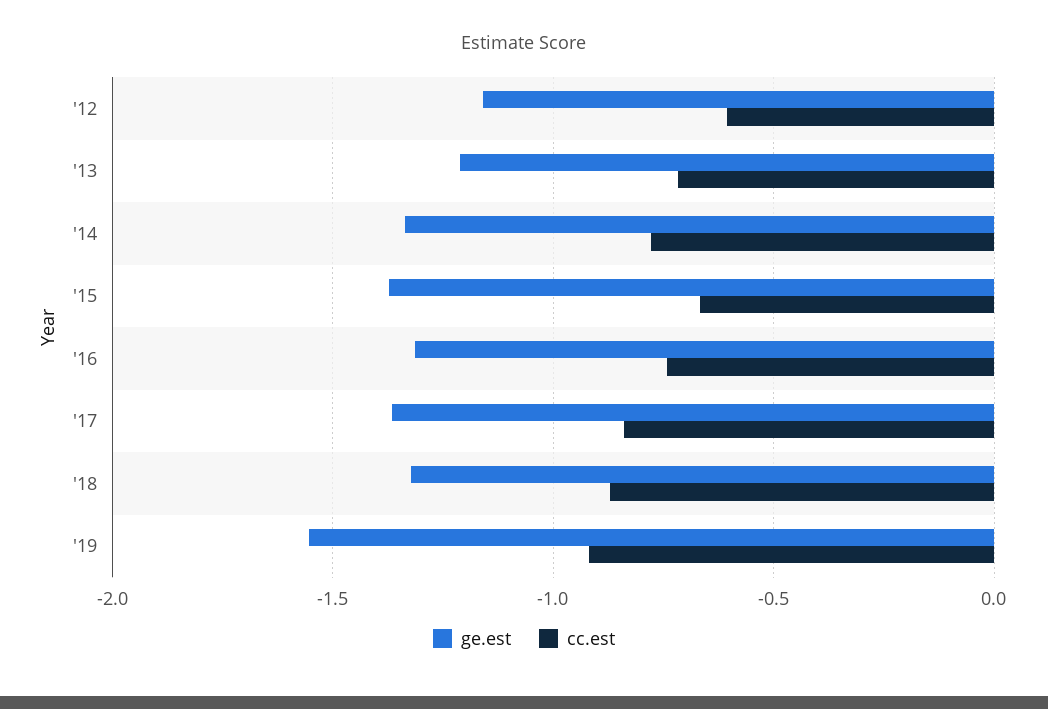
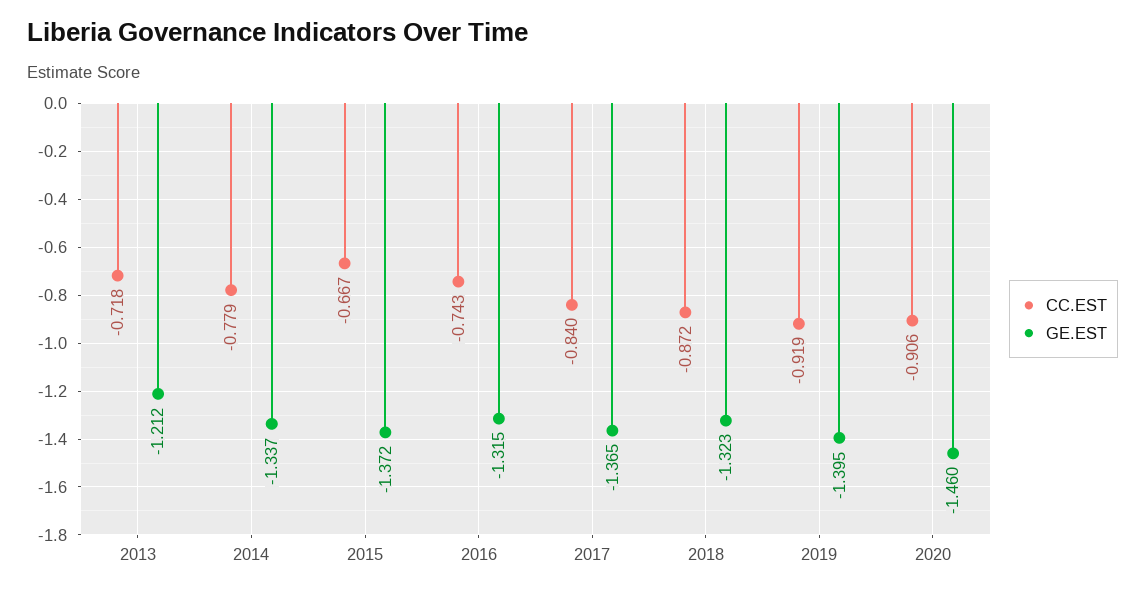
ge.est, '12: -1.15 -> none
cc.est, '12: -0.6 -> none
ge.est, '19: -1.55 -> -1.395
cc.est, 2020: none -> -0.906
ge.est, 2020: none -> -1.46

